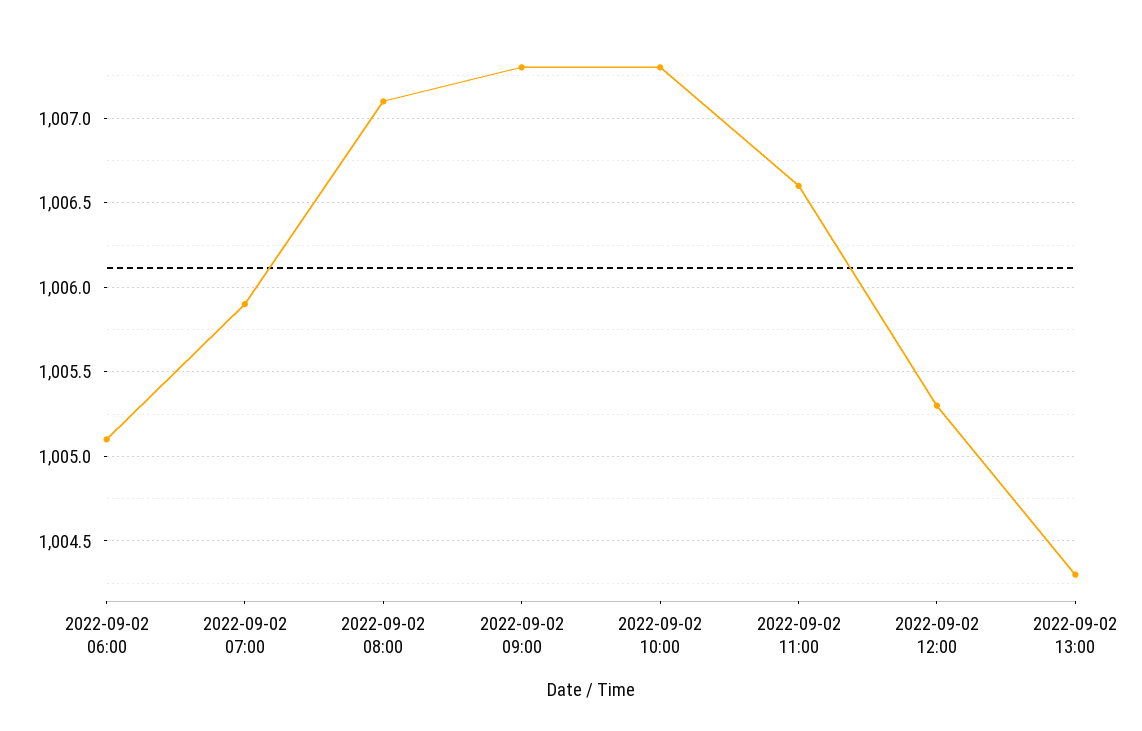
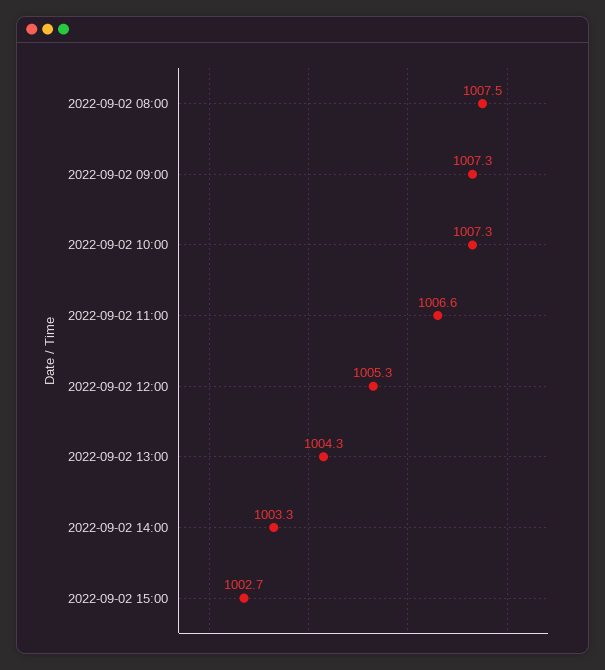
2022-09-02 06:00: 1005.1 -> none
2022-09-02 07:00: 1005.9 -> none
2022-09-02 08:00: 1007.1 -> 1007.5
2022-09-02 14:00: none -> 1003.3
2022-09-02 15:00: none -> 1002.7

